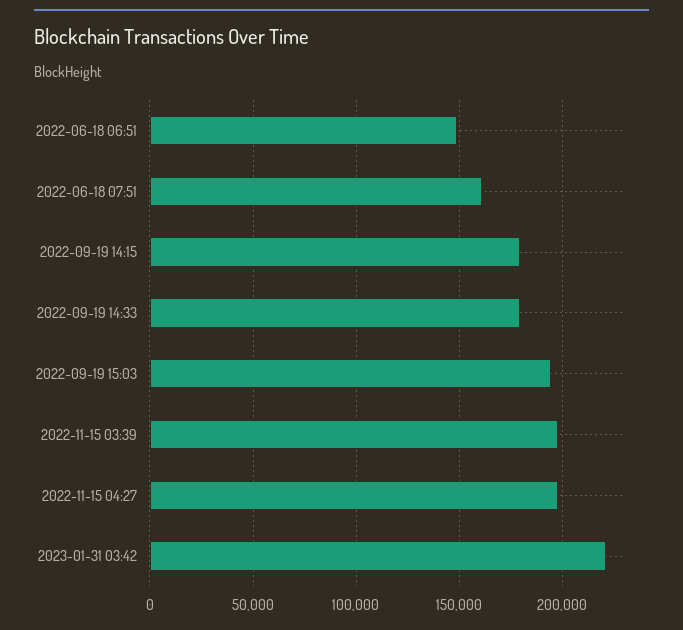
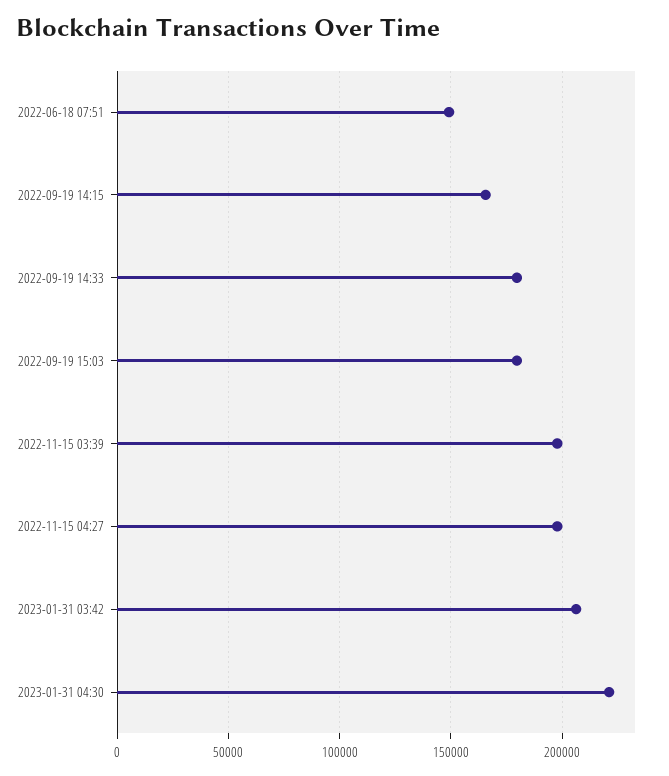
2022-06-18 06:51: 150000 -> none
2022-06-18 07:51: 160000 -> 150000
2022-09-19 14:15: 180000 -> 165000
2022-09-19 15:03: 195000 -> 180000
2023-01-31 03:42: 220000 -> 205000
2023-01-31 04:30: none -> 220000

